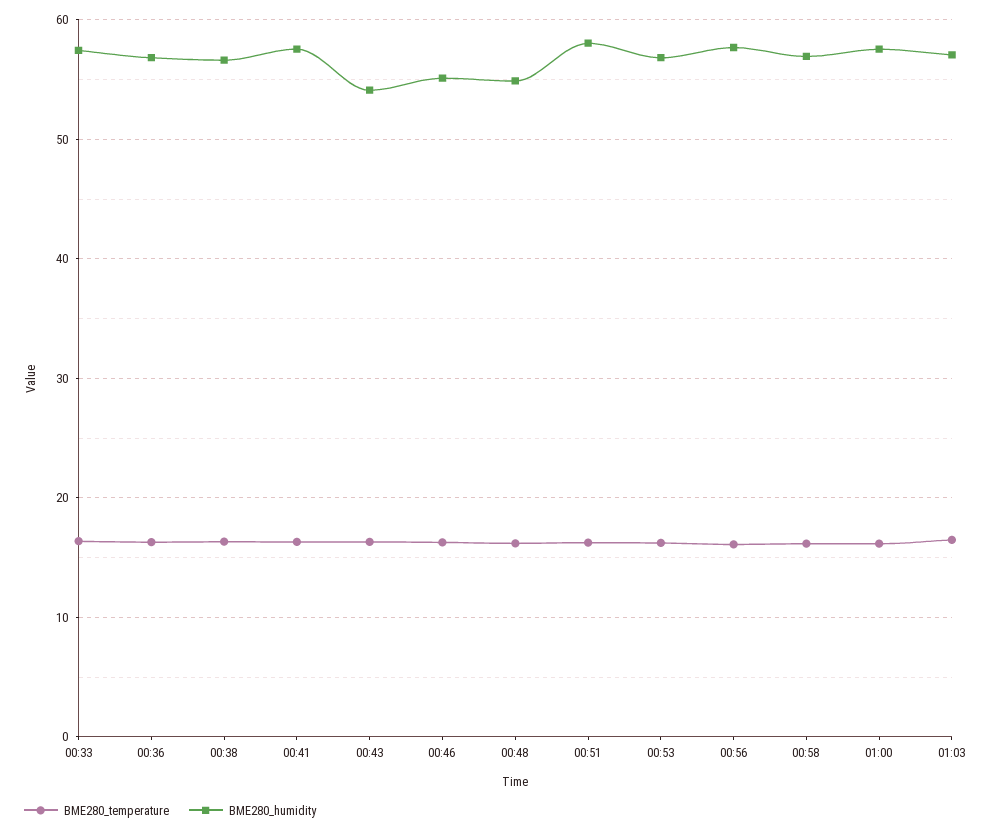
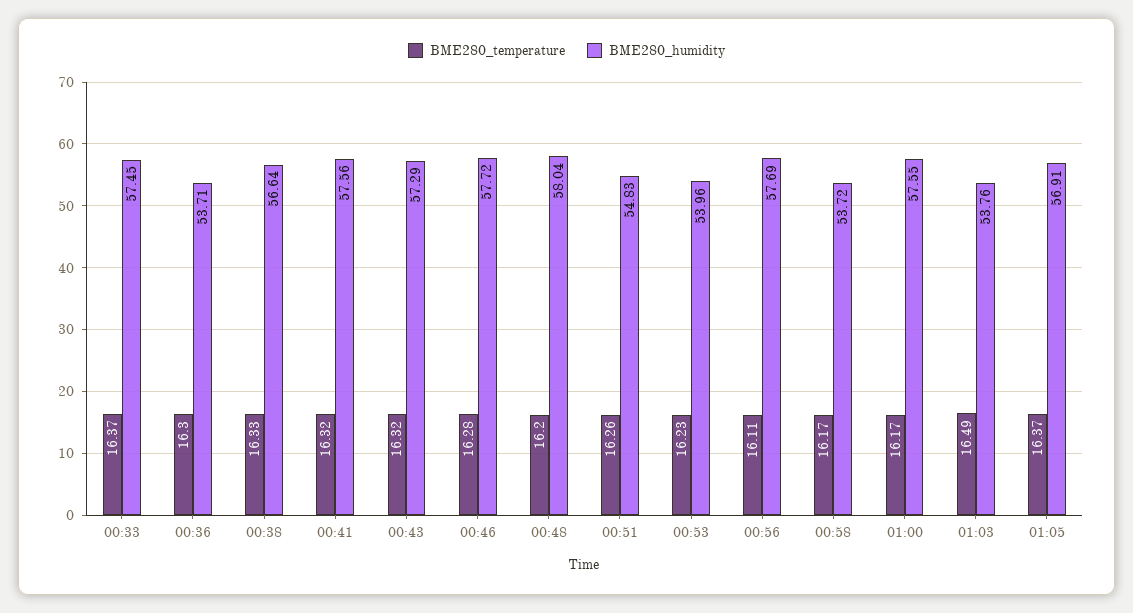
BME280_humidity, 00:36: 57 -> 53.71
BME280_humidity, 00:43: 54 -> 57.29
BME280_humidity, 00:46: 55 -> 57.72
BME280_humidity, 00:48: 55 -> 58.04
BME280_humidity, 00:51: 58 -> 54.83
BME280_humidity, 00:53: 57 -> 53.96
BME280_humidity, 00:58: 57 -> 53.72
BME280_humidity, 01:03: 57 -> 53.76
BME280_temperature, 01:05: none -> 16.37
BME280_humidity, 01:05: none -> 56.91

